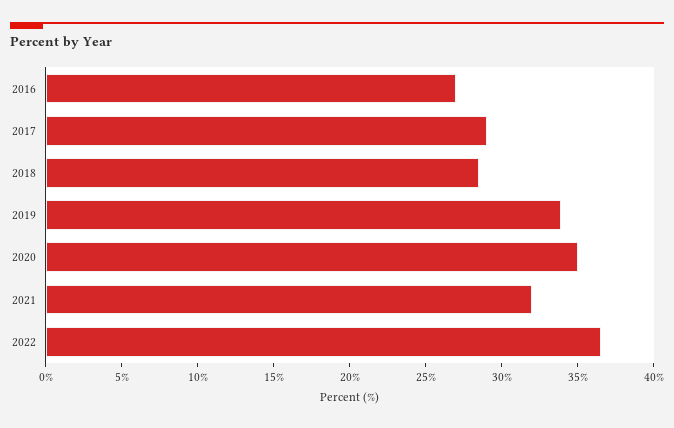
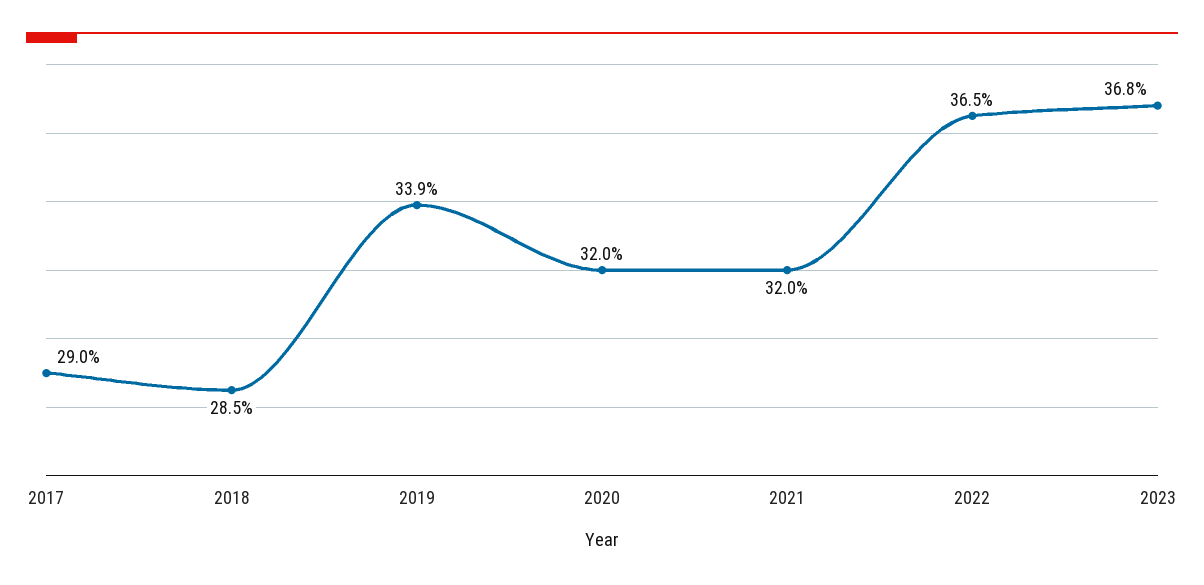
2016: 27 -> none
2020: 35 -> 32
2023: none -> 36.8

